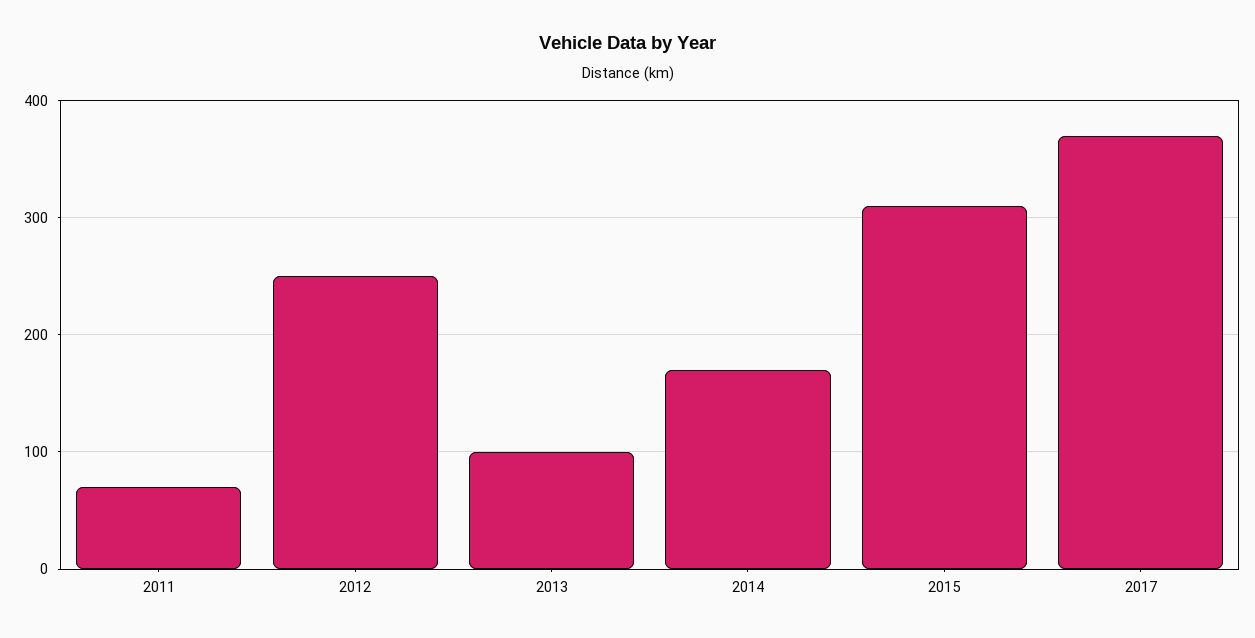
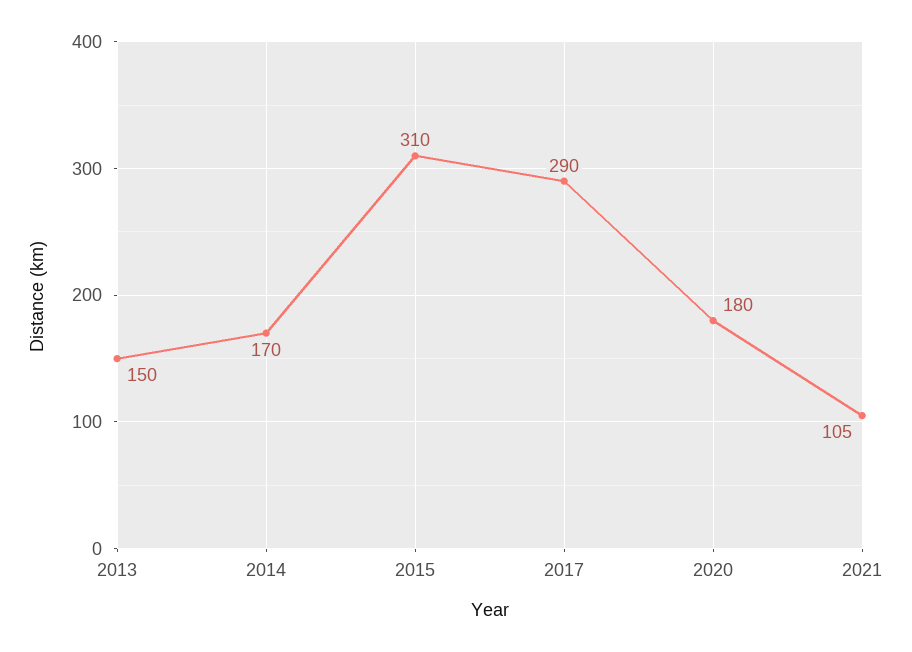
2011: 70 -> none
2012: 250 -> none
2013: 100 -> 150
2017: 370 -> 290
2020: none -> 180
2021: none -> 105

